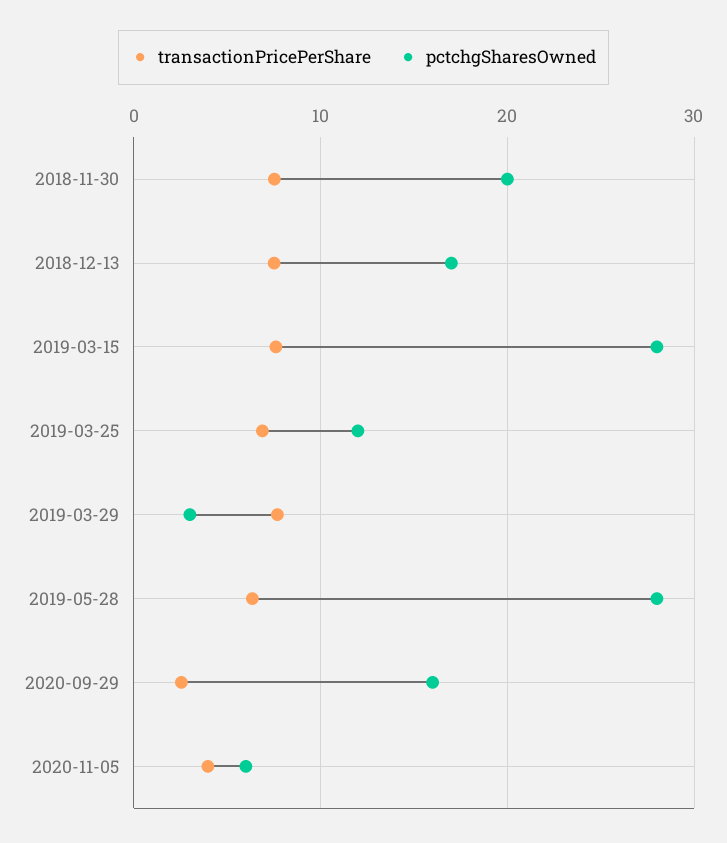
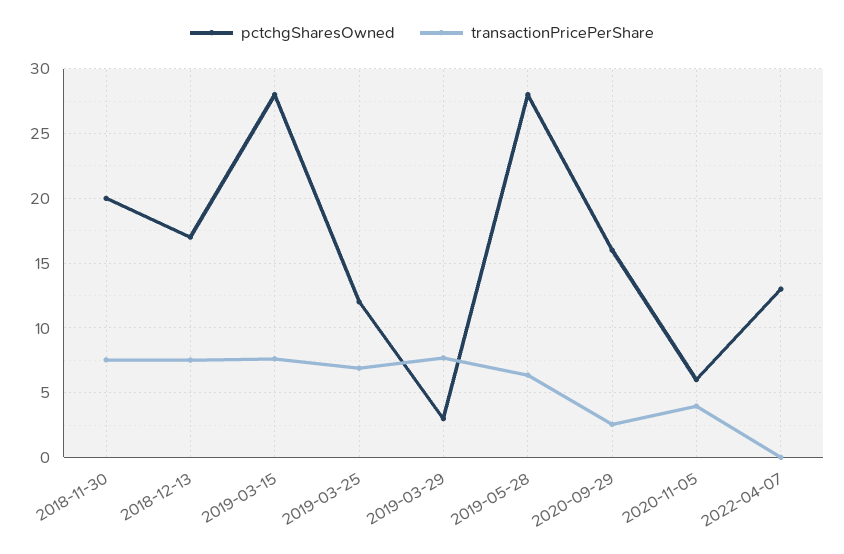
pctchgSharesOwned, 2022-04-07: none -> 13
transactionPricePerShare, 2022-04-07: none -> 0

